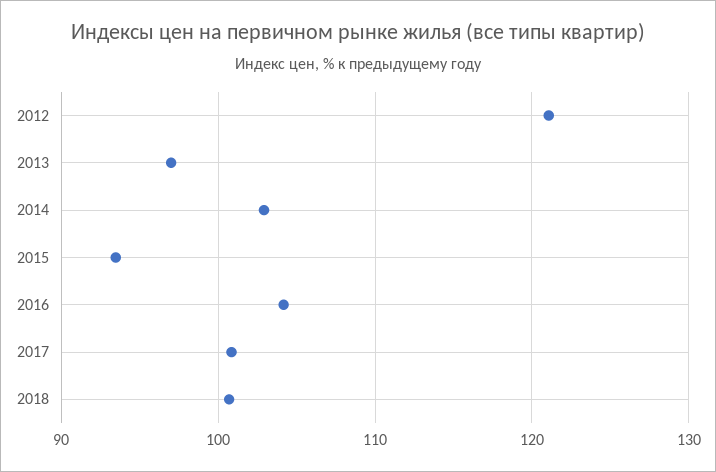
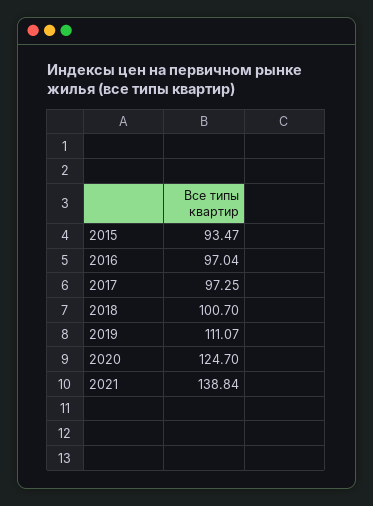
2012: 121 -> none
2013: 97 -> none
2014: 103 -> none
2016: 104 -> 97.04
2017: 101 -> 97.25
2019: none -> 111.07
2020: none -> 124.7
2021: none -> 138.84

